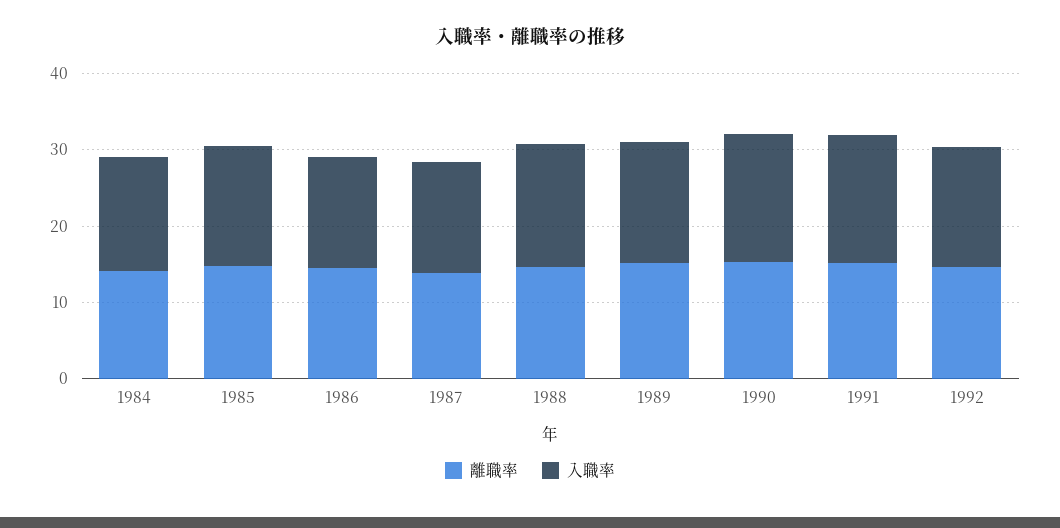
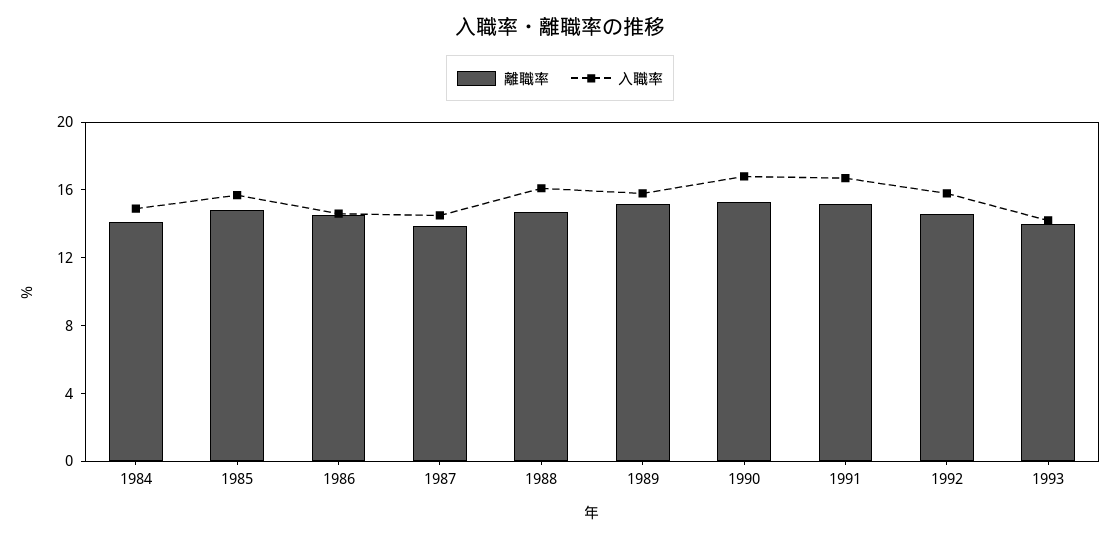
離職率, 1993: none -> 14
入職率, 1993: none -> 14

